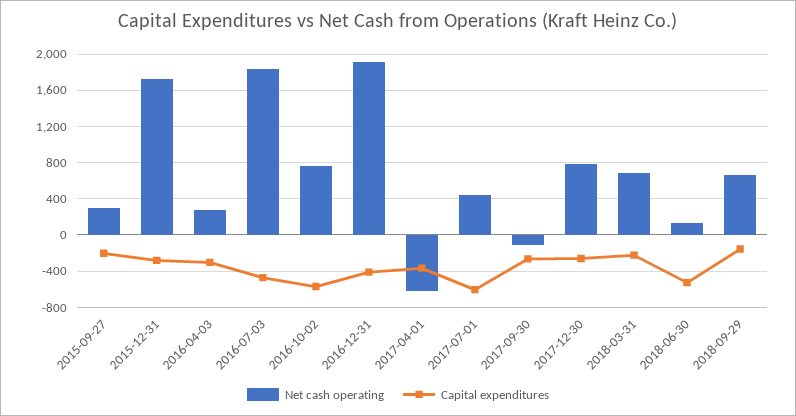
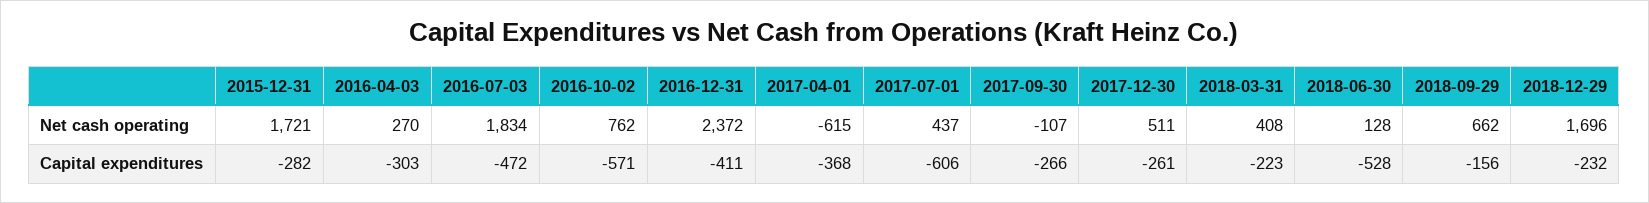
Net cash operating, 2015-09-27: 300 -> none
Capital expenditures, 2015-09-27: -200 -> none
Net cash operating, 2016-12-31: 1900 -> 2372
Net cash operating, 2017-12-30: 800 -> 511
Net cash operating, 2018-03-31: 700 -> 408
Net cash operating, 2018-12-29: none -> 1696
Capital expenditures, 2018-12-29: none -> -232

